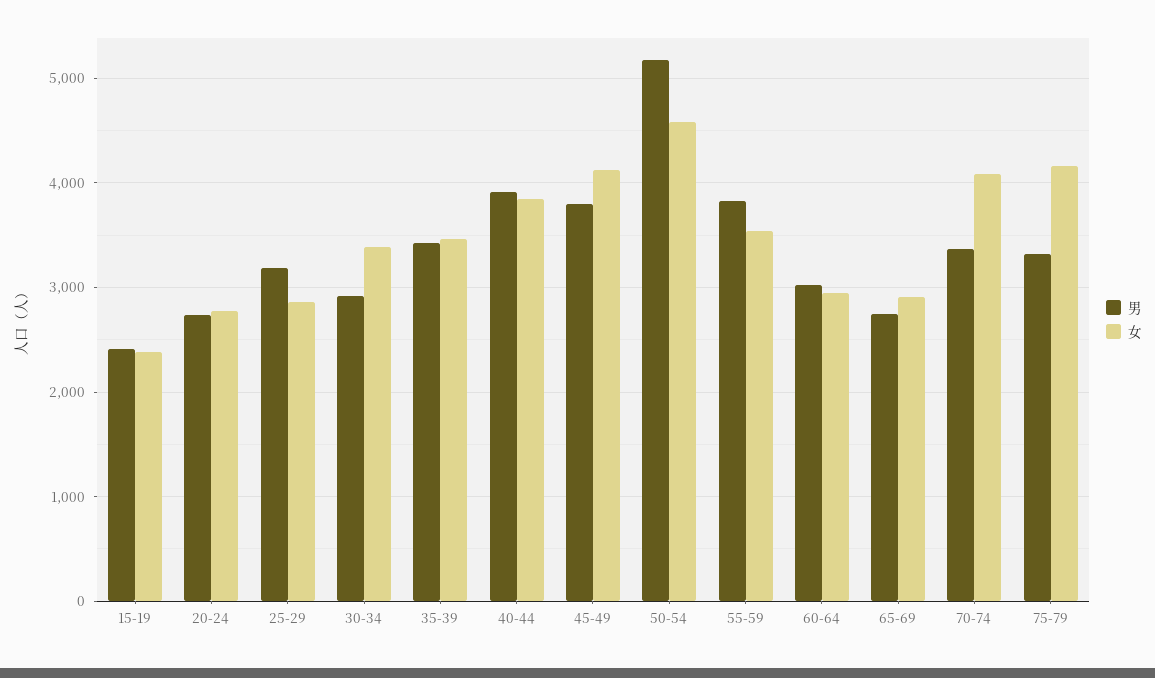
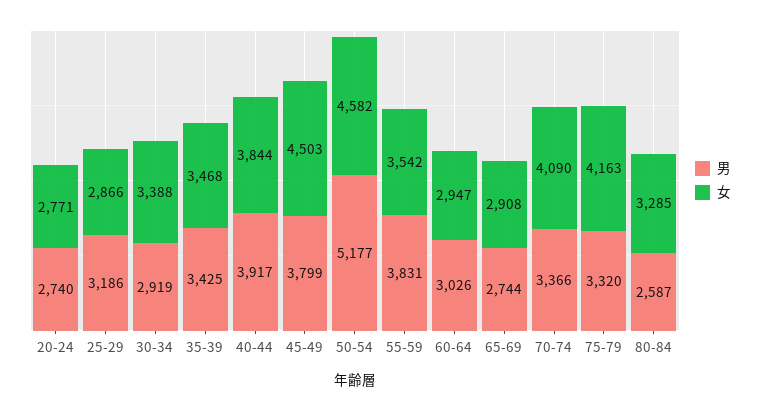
男, 15-19: 2400 -> none
女, 15-19: 2400 -> none
女, 45-49: 4100 -> 4503
男, 80-84: none -> 2587
女, 80-84: none -> 3285

